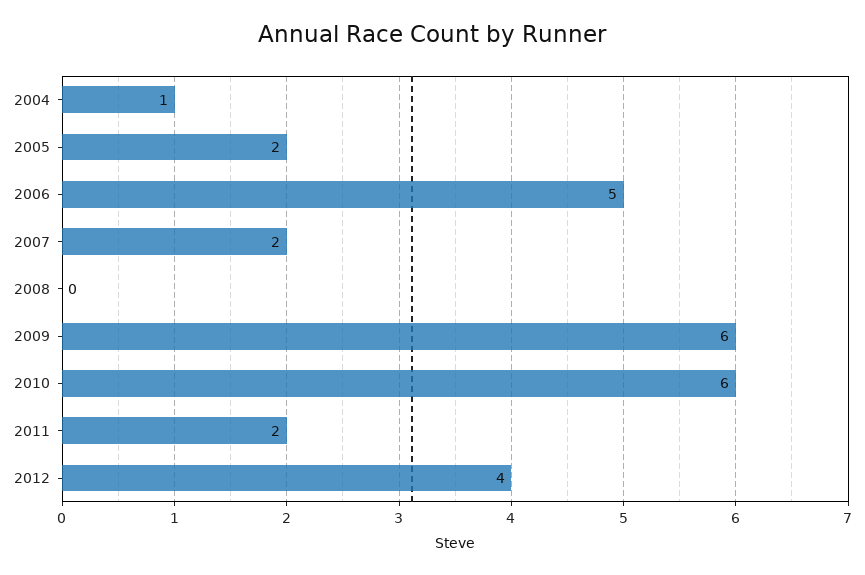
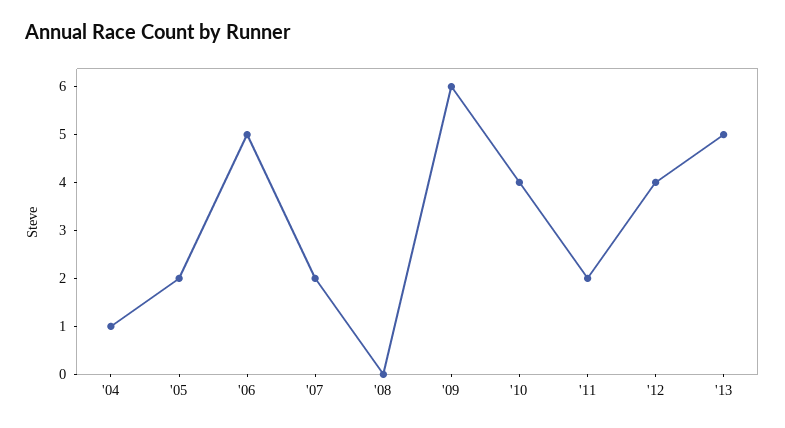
2010: 6 -> 4
'13: none -> 5

